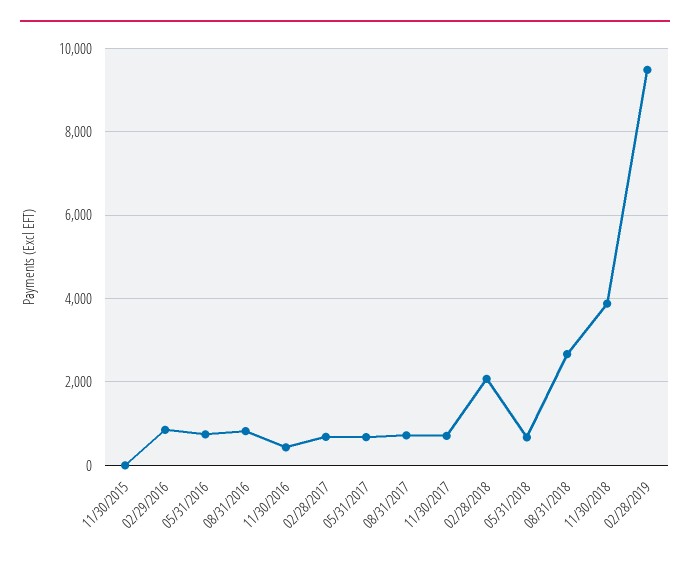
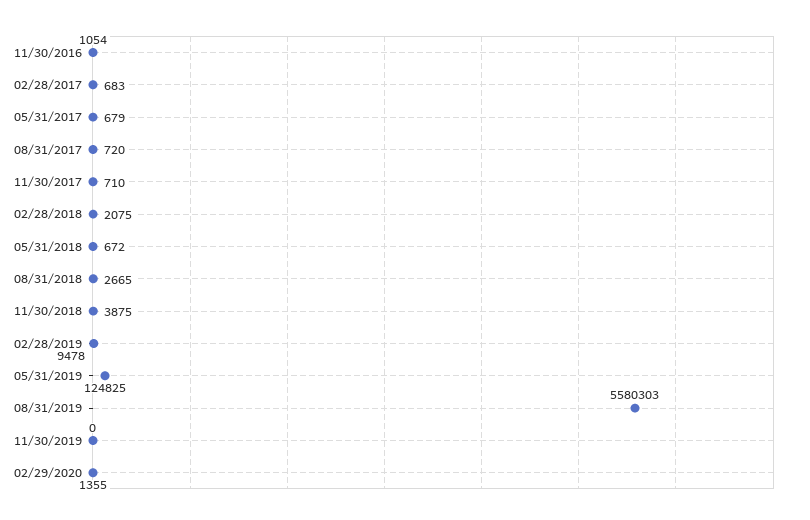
11/30/2015: 0 -> none
02/29/2016: 800 -> none
05/31/2016: 800 -> none
08/31/2016: 800 -> none
11/30/2016: 400 -> 1054
05/31/2019: none -> 124825
08/31/2019: none -> 5580303
11/30/2019: none -> 0
02/29/2020: none -> 1355

